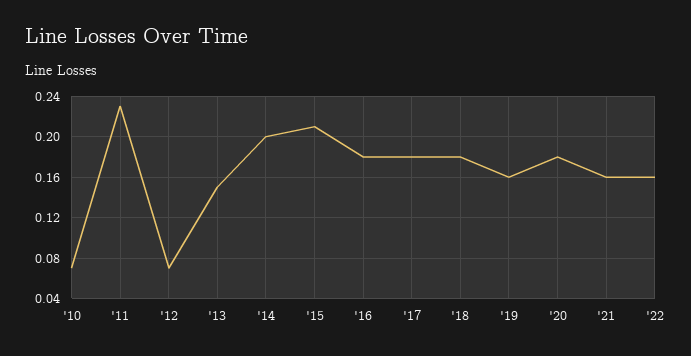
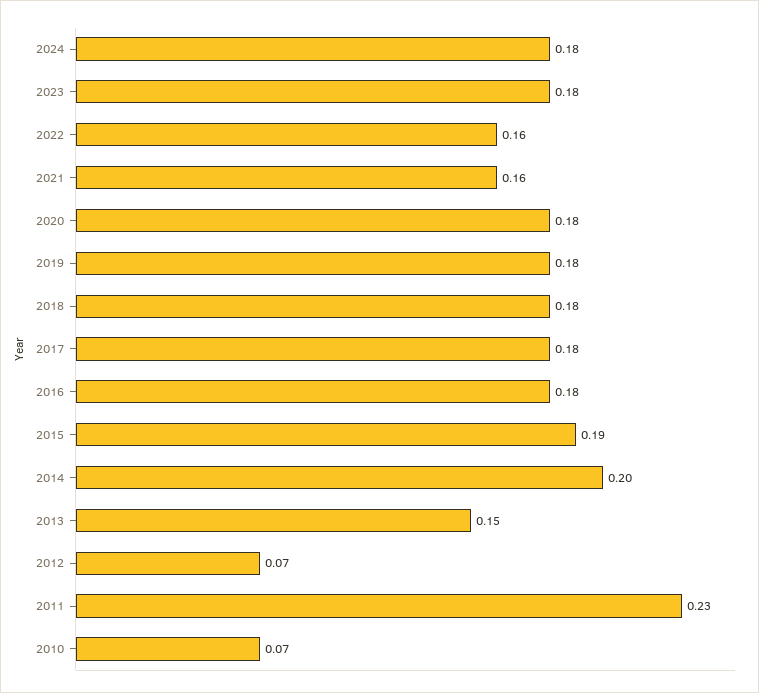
'15: 0.21 -> 0.19
'19: 0.16 -> 0.18
2024: none -> 0.18
2023: none -> 0.18

